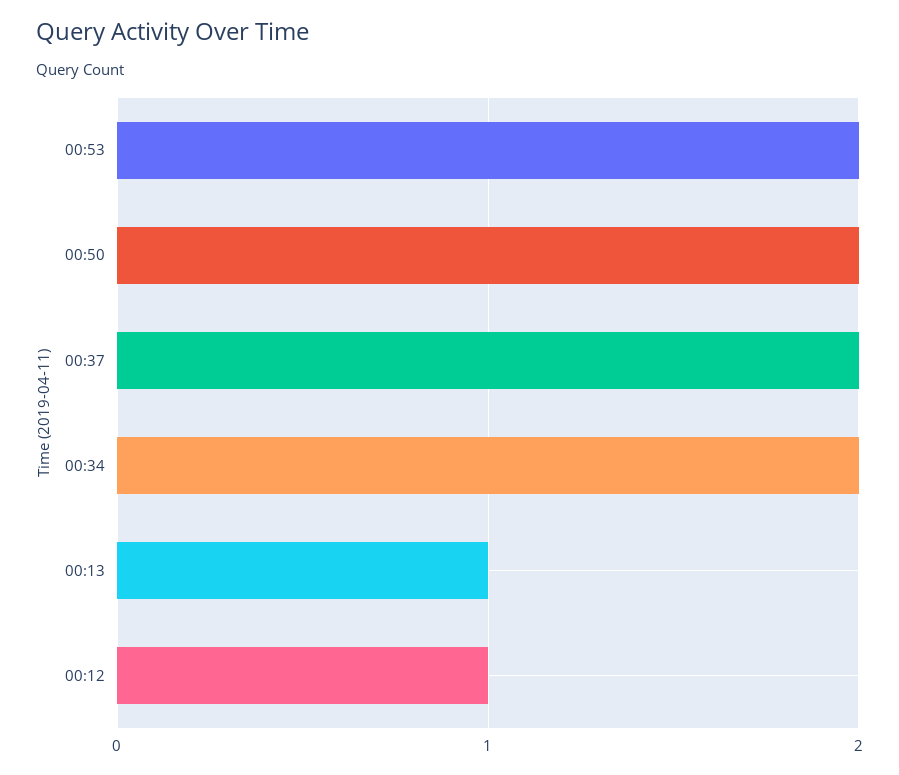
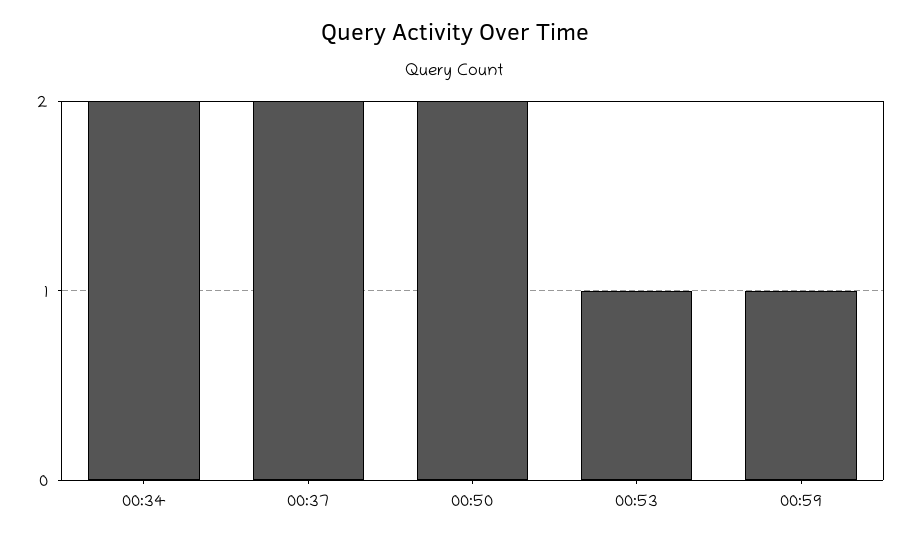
00:53: 2 -> 1
00:13: 1 -> none
00:12: 1 -> none
00:59: none -> 1

